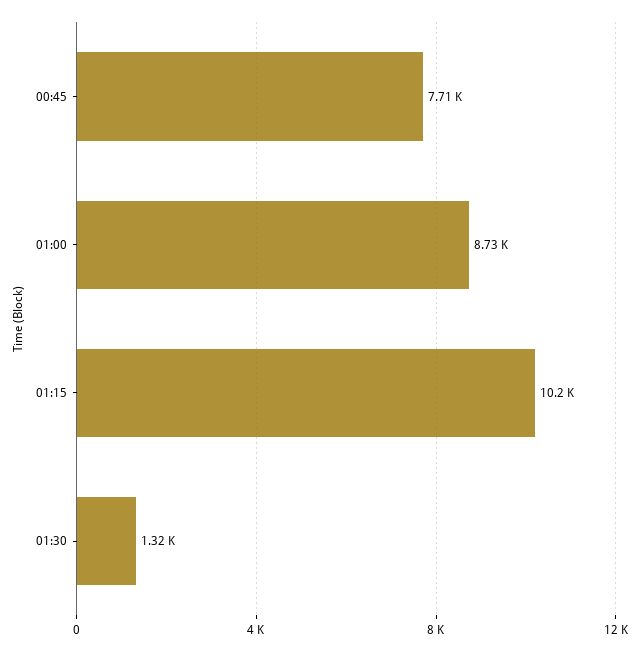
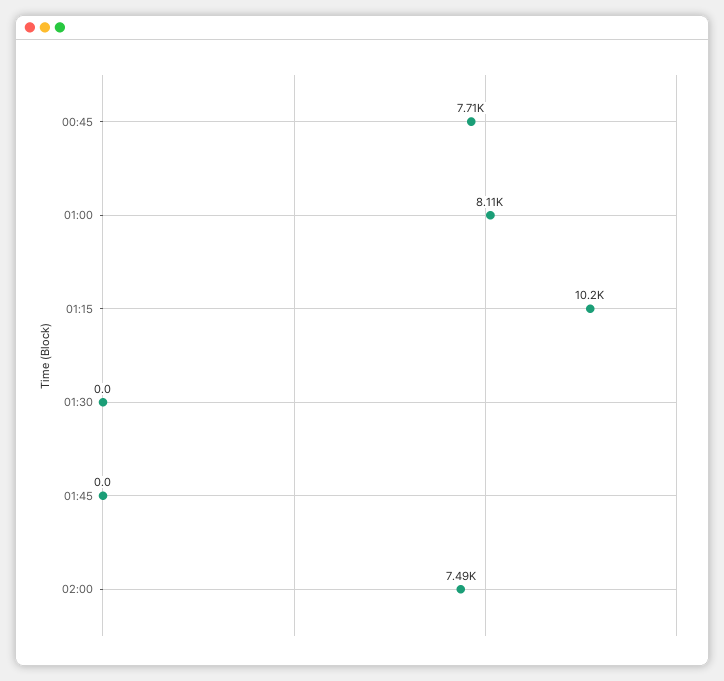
01:00: 8730 -> 8110
01:30: 1320 -> 0
01:45: none -> 0
02:00: none -> 7490

